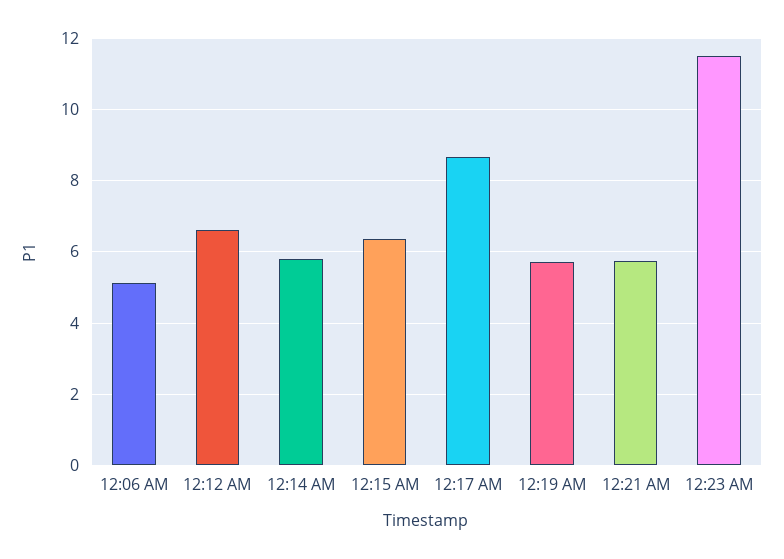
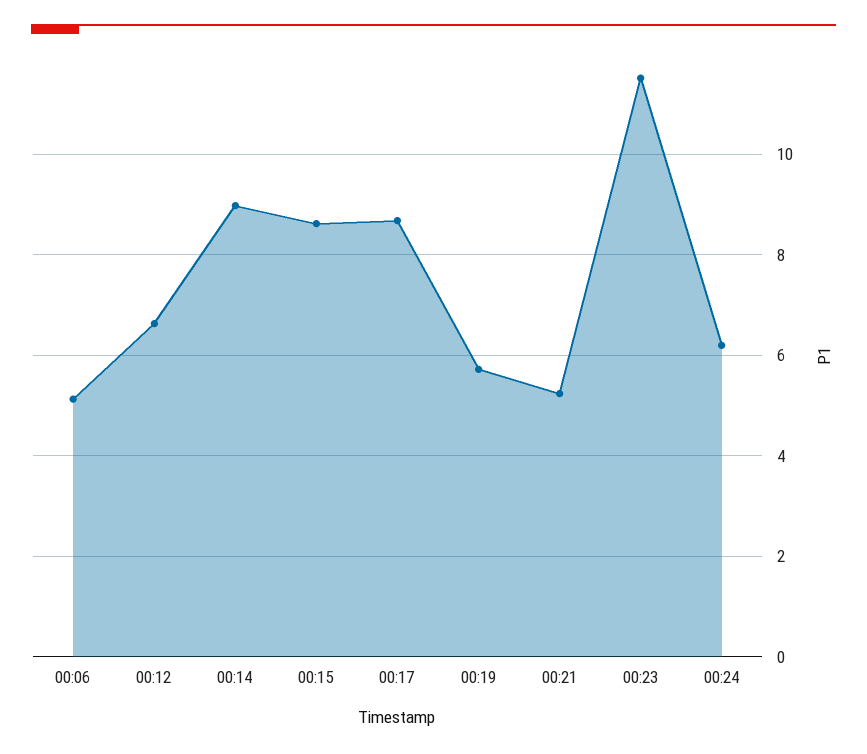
12:14 AM: 5.8 -> 9
12:15 AM: 6.4 -> 8.6
12:21 AM: 5.8 -> 5.2
00:24: none -> 6.2

